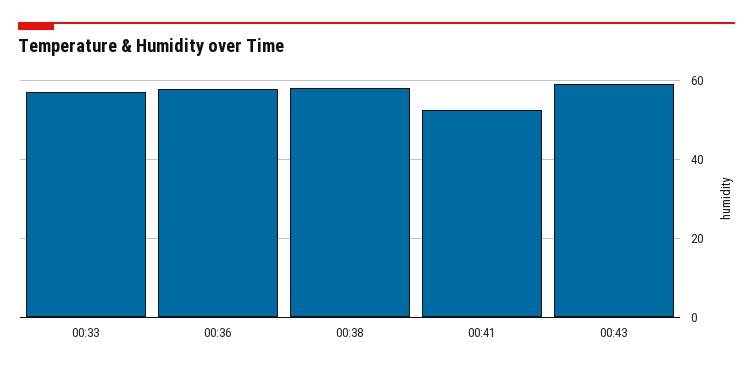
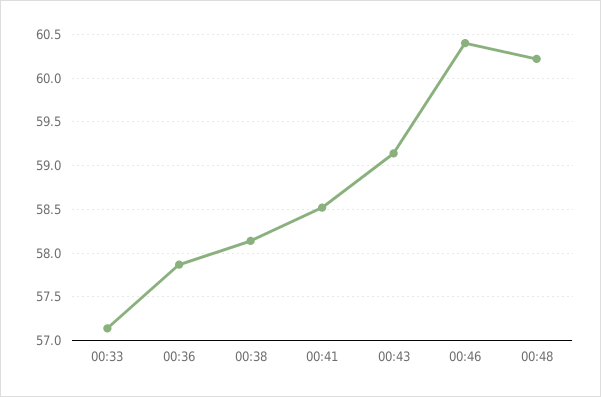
00:41: 52 -> 58.5
00:46: none -> 60.4
00:48: none -> 60.2

